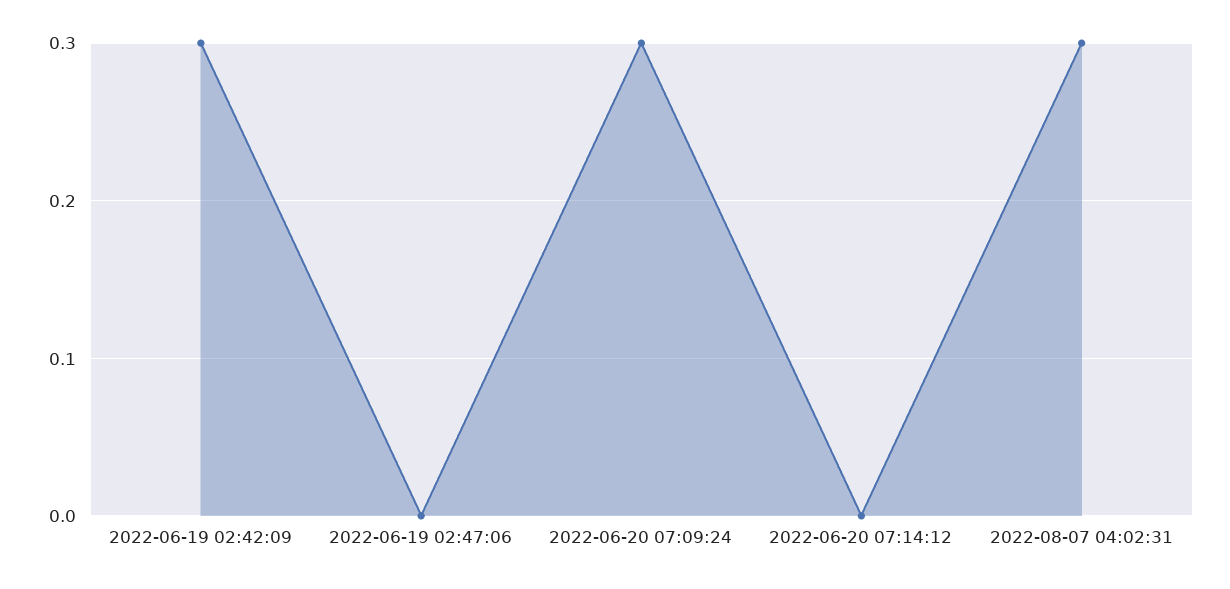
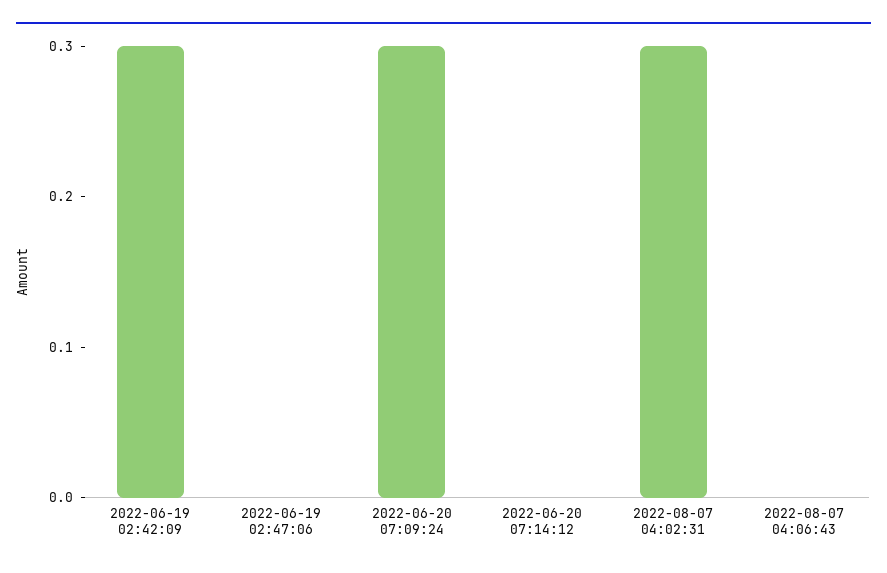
2022-08-07 04:06:43: none -> 0

